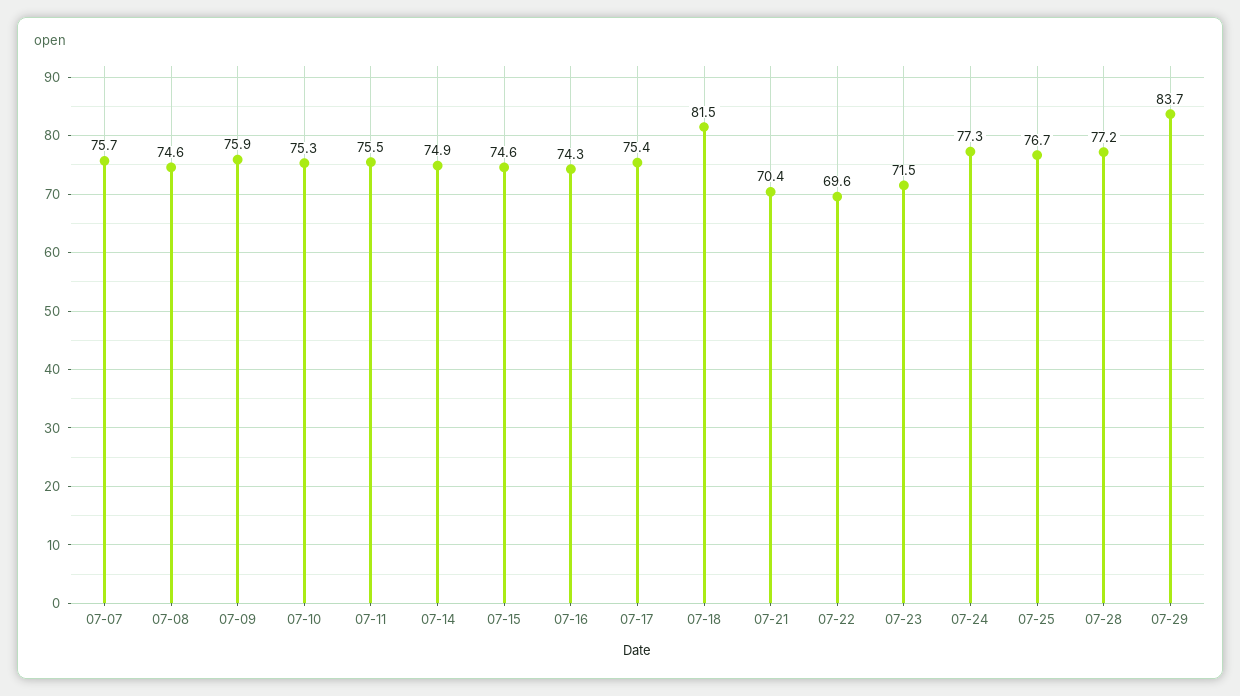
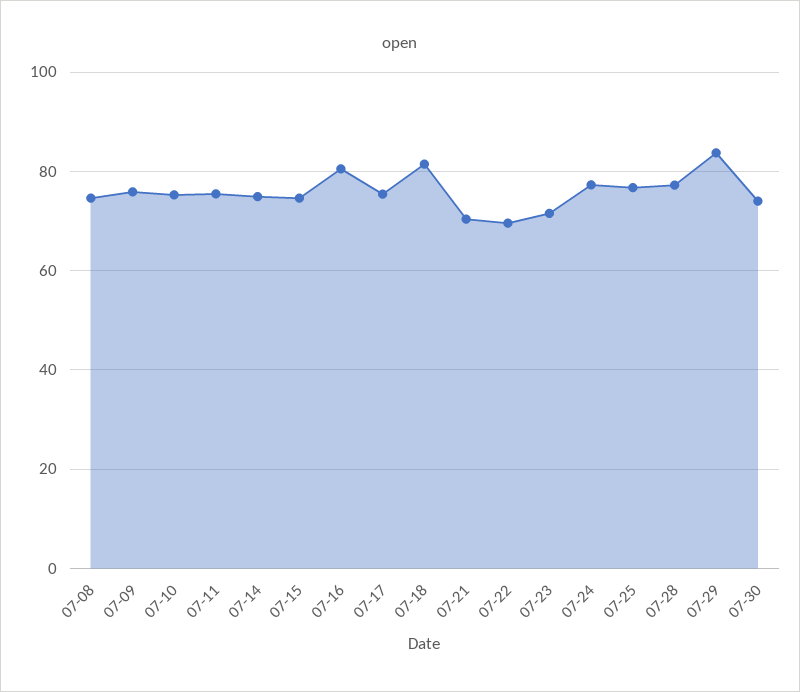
07-07: 75.7 -> none
07-16: 74.3 -> 80
07-30: none -> 74

